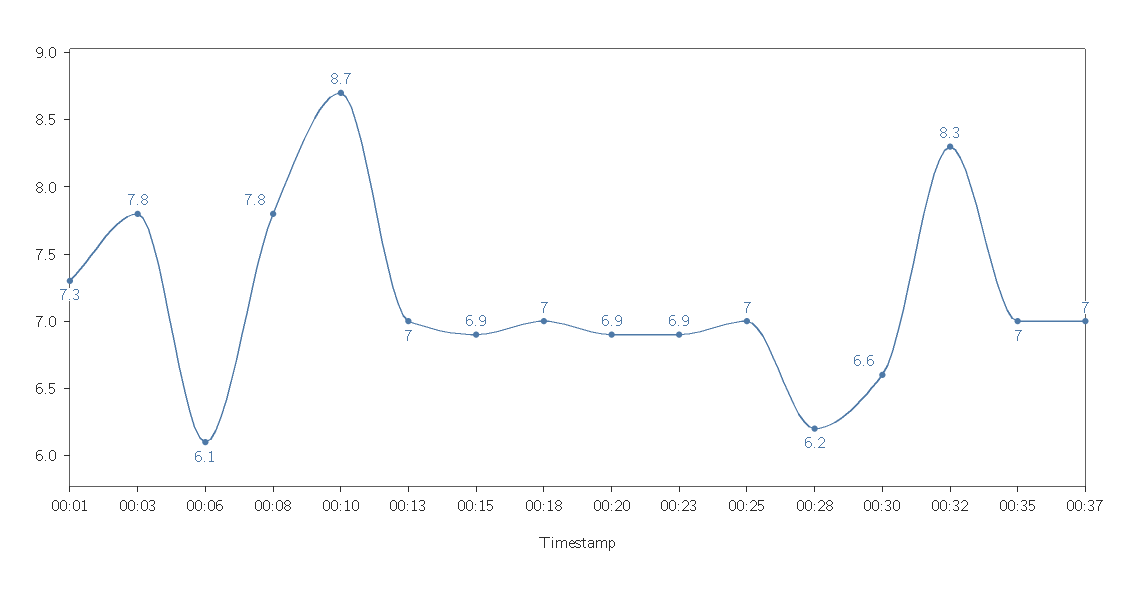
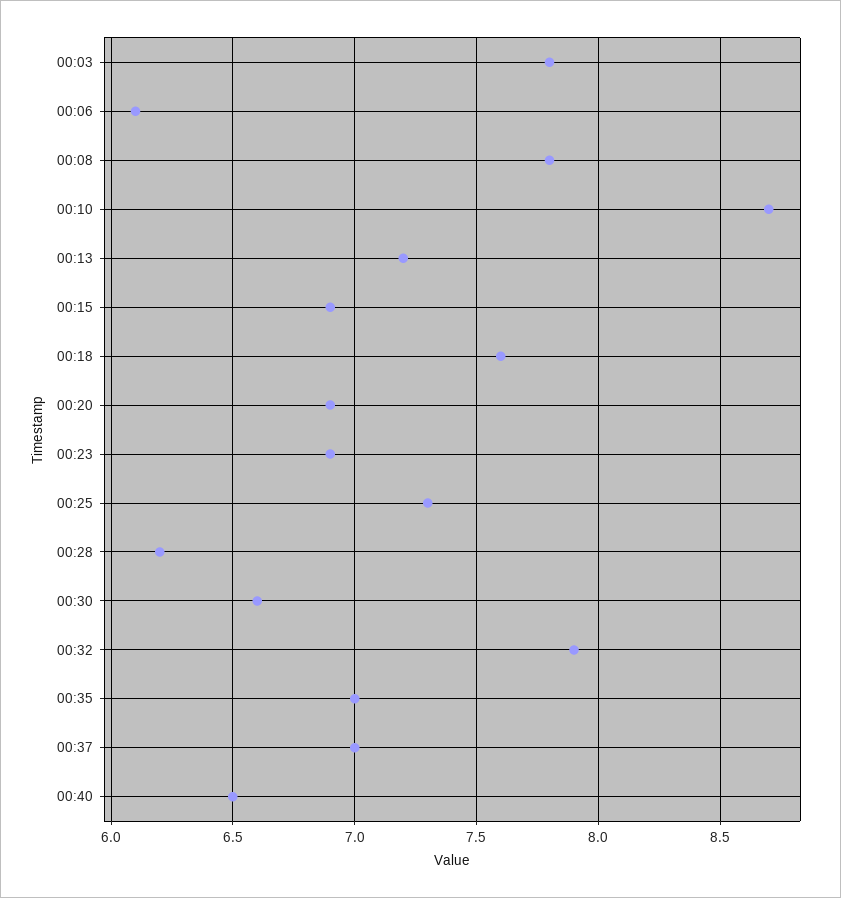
00:01: 7.3 -> none
00:13: 7 -> 7.2
00:18: 7 -> 7.6
00:25: 7 -> 7.3
00:32: 8.3 -> 7.9
00:40: none -> 6.5

